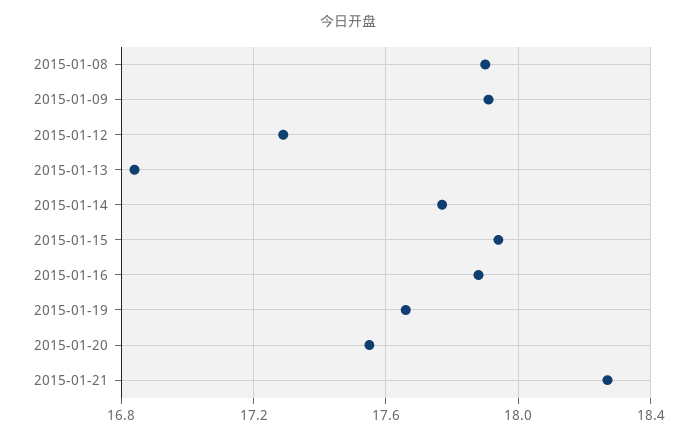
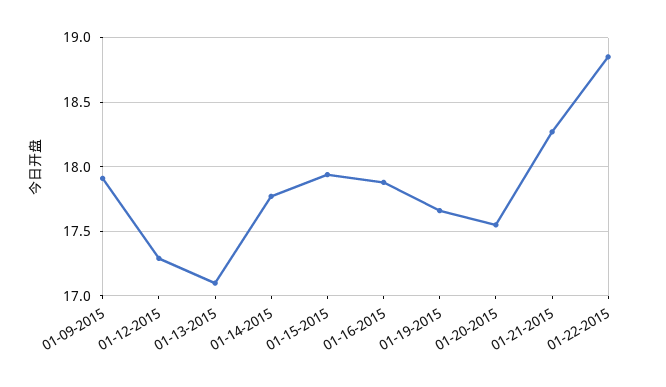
2015-01-08: 17.9 -> none
2015-01-13: 16.85 -> 17.1
01-22-2015: none -> 18.85

